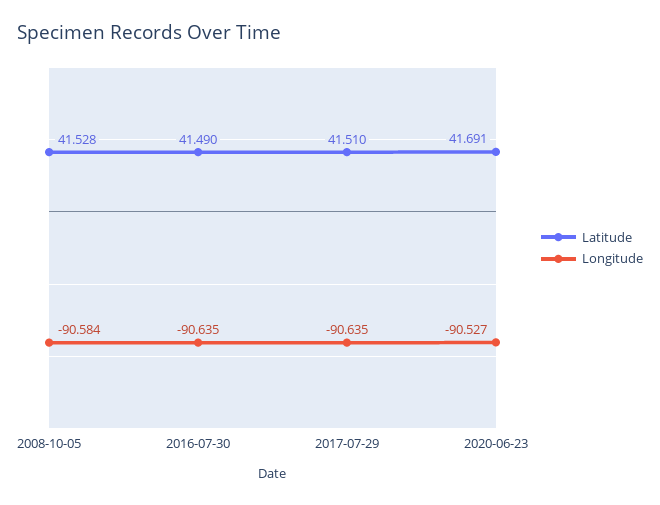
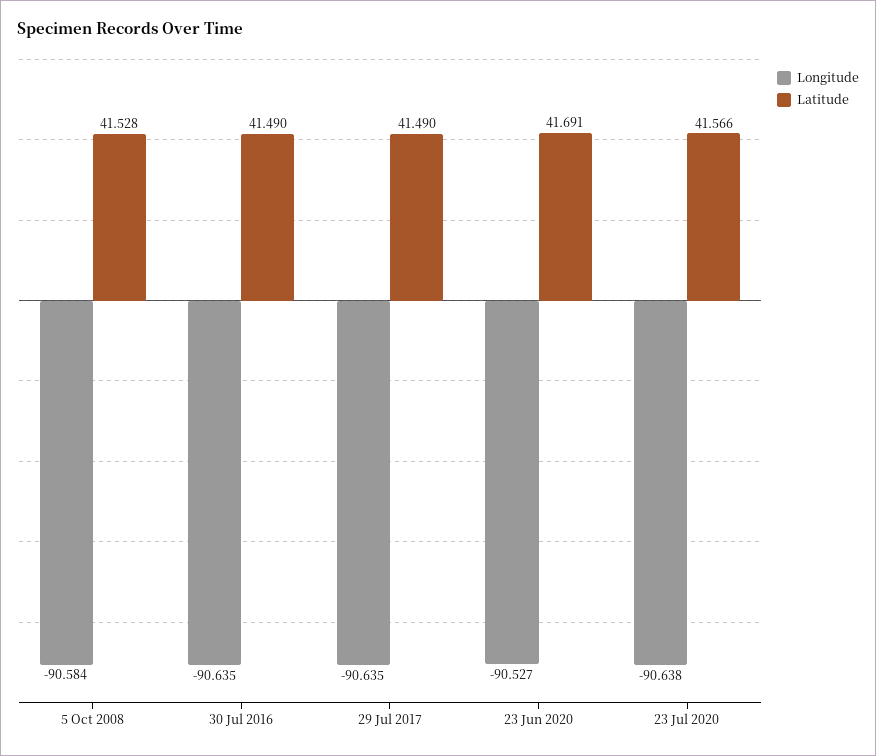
Latitude, 2017-07-29: 41.51 -> 41.49
Longitude, 23 Jul 2020: none -> -90.638
Latitude, 23 Jul 2020: none -> 41.566

